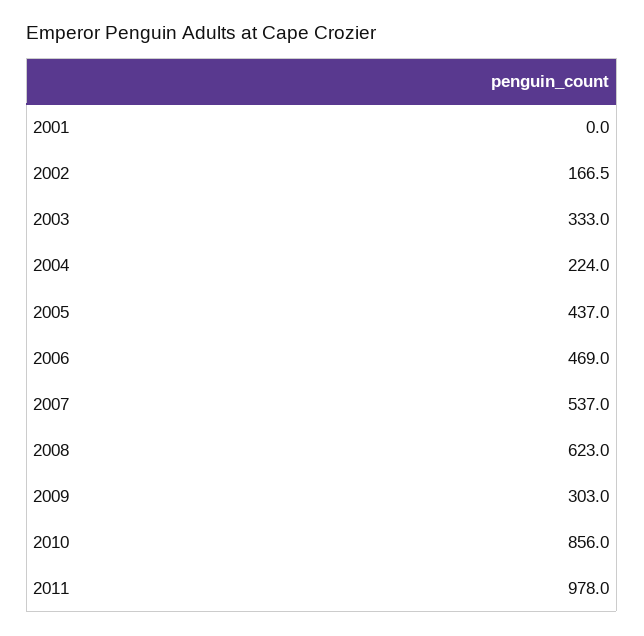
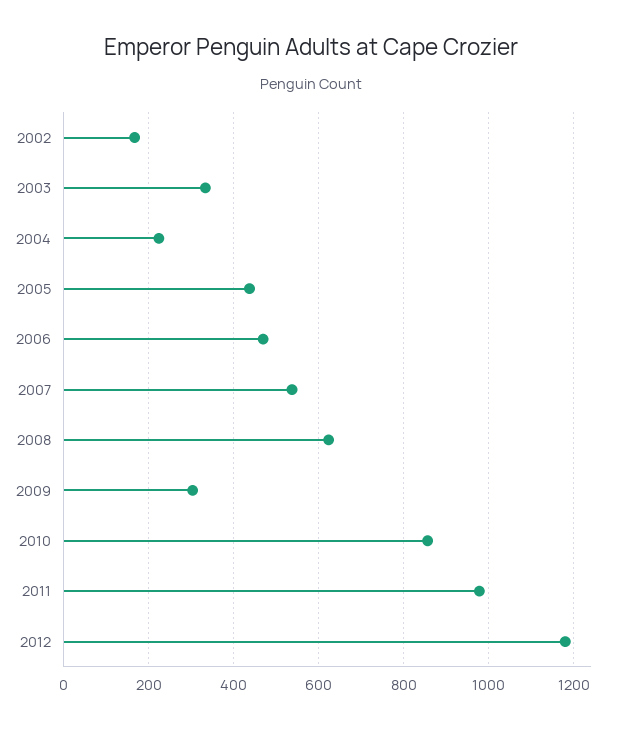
2001: 0 -> none
2012: none -> 1180

